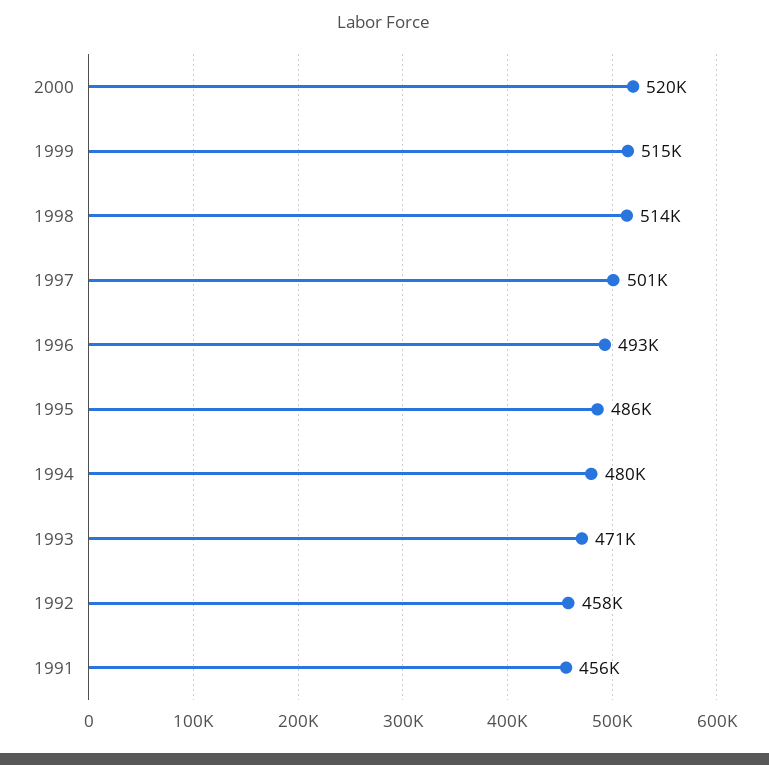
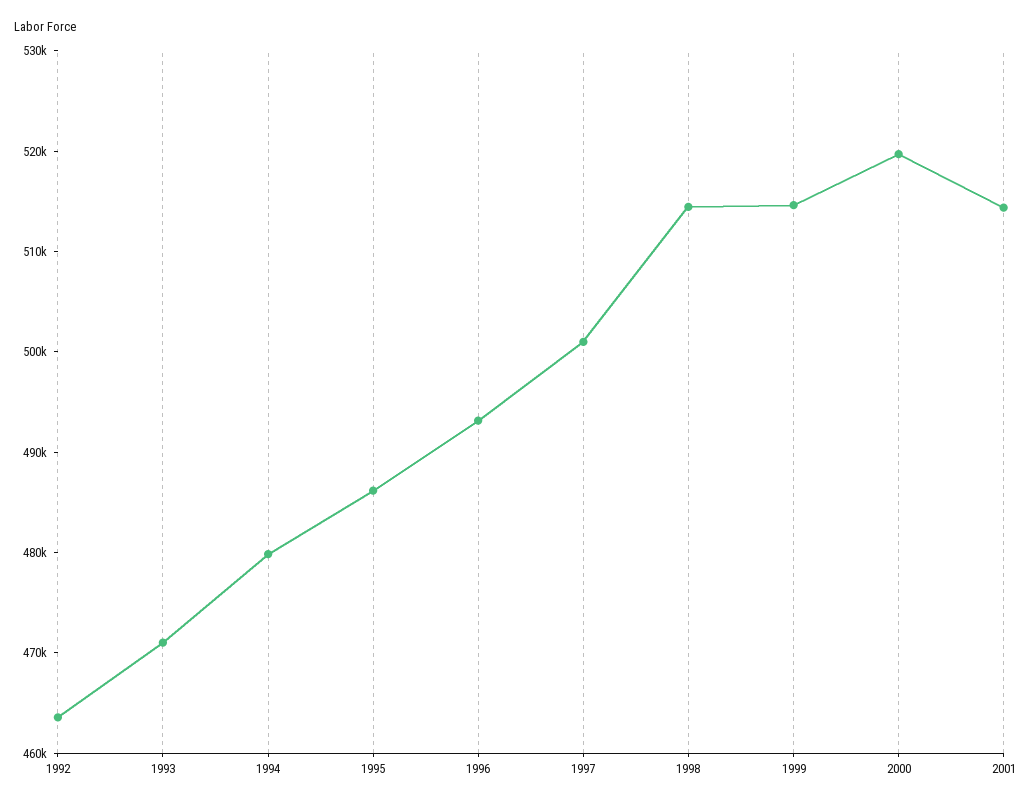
1992: 458000 -> 464000
1991: 456000 -> none
2001: none -> 514000

